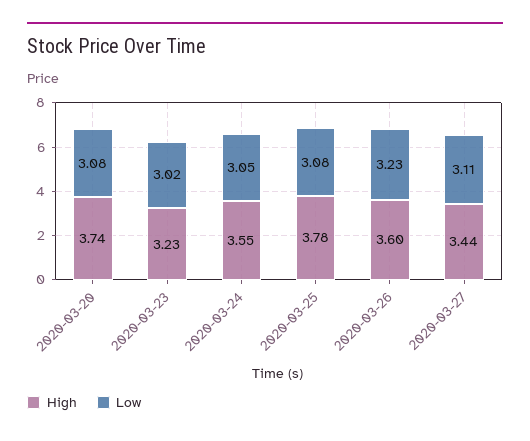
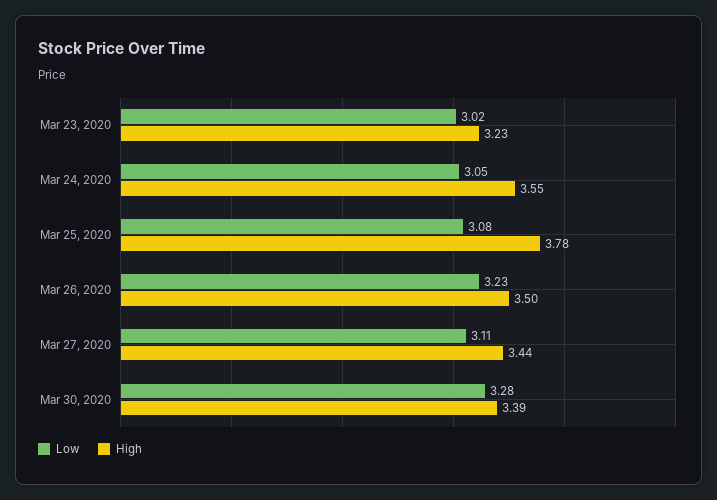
High, 2020-03-20: 3.74 -> none
Low, 2020-03-20: 3.08 -> none
High, 2020-03-26: 3.6 -> 3.5
Low, Mar 30, 2020: none -> 3.28
High, Mar 30, 2020: none -> 3.39

